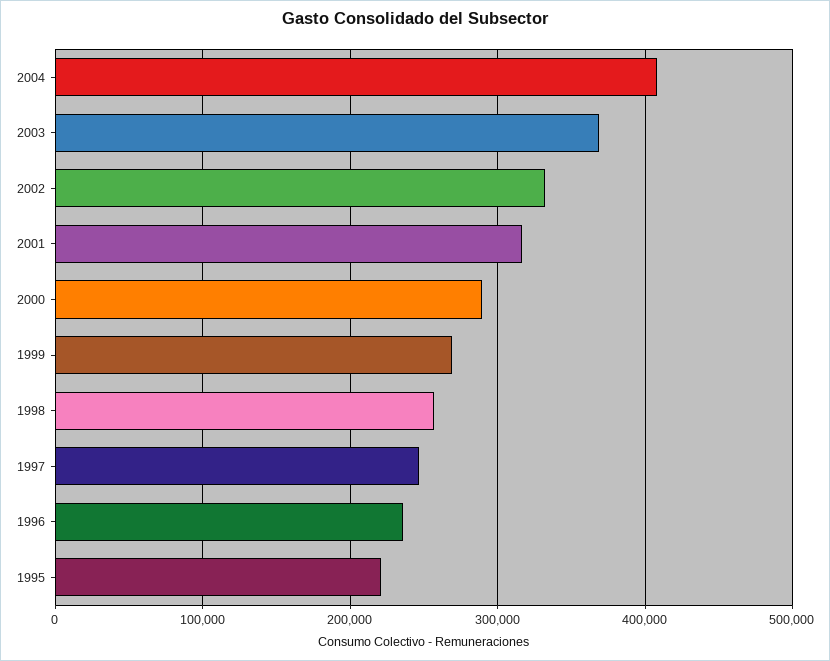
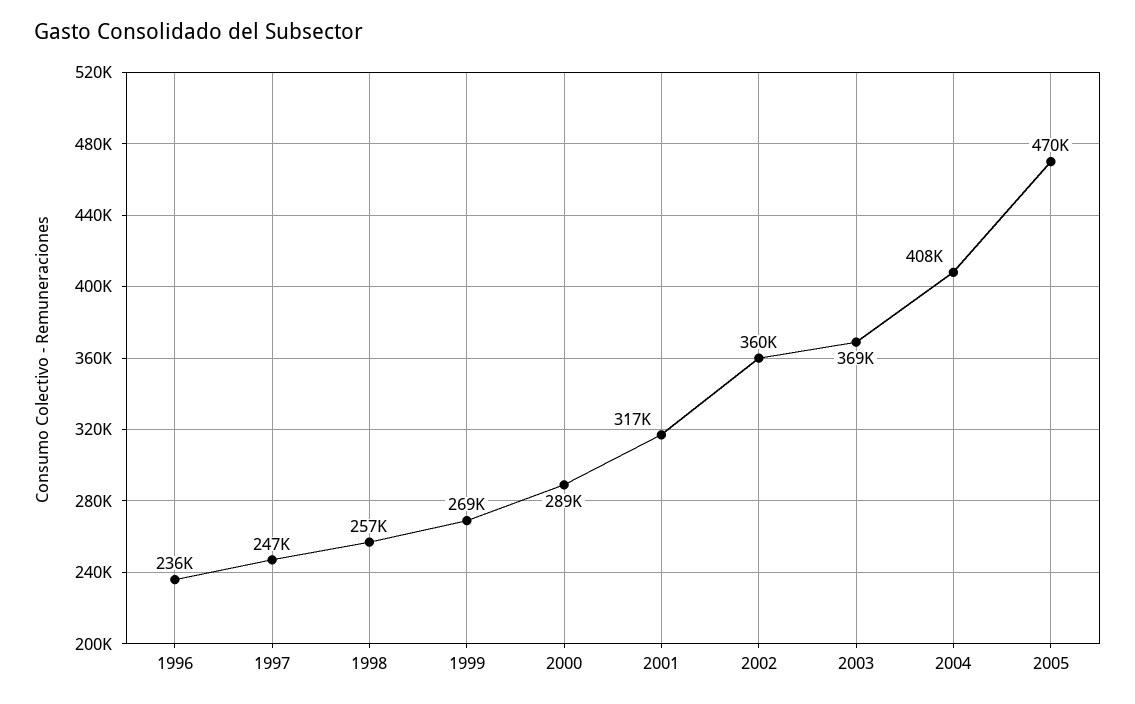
2002: 330000 -> 360000
1995: 220000 -> none
2005: none -> 470000

